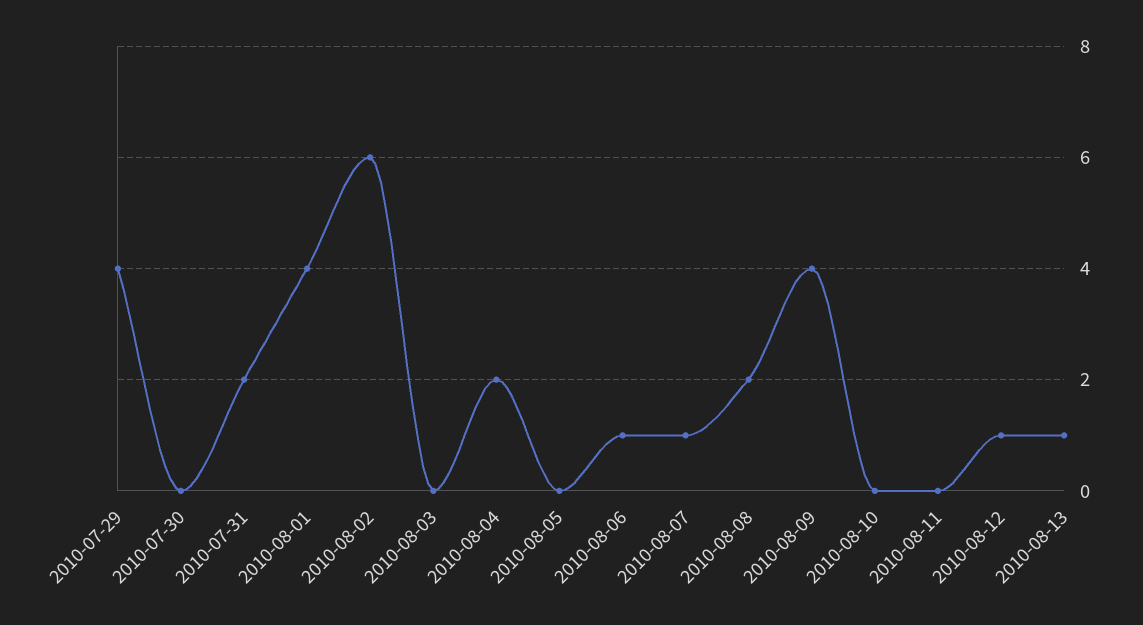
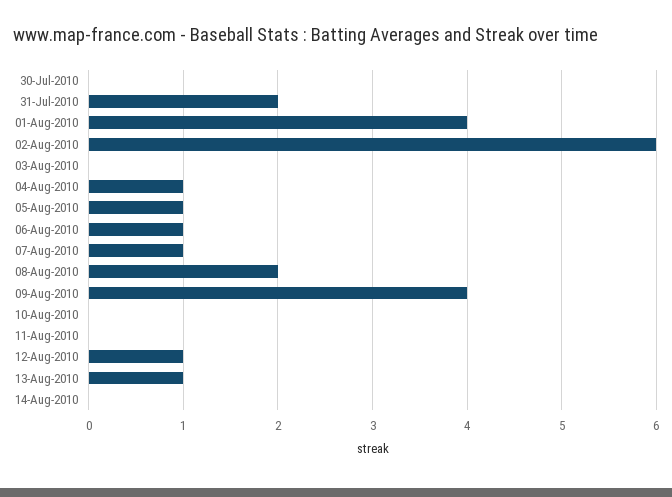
2010-07-29: 4 -> none
2010-08-04: 2 -> 1
2010-08-05: 0 -> 1
14-Aug-2010: none -> 0

